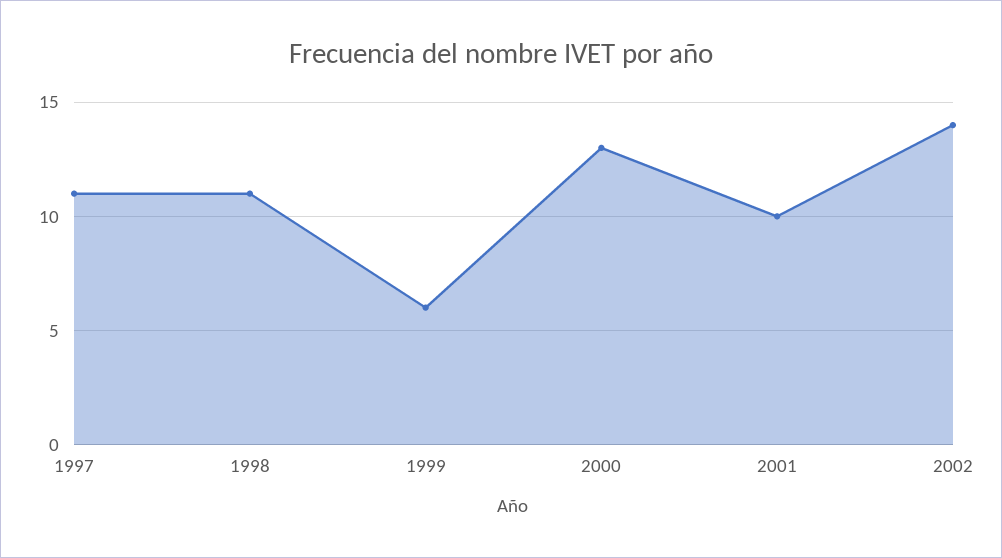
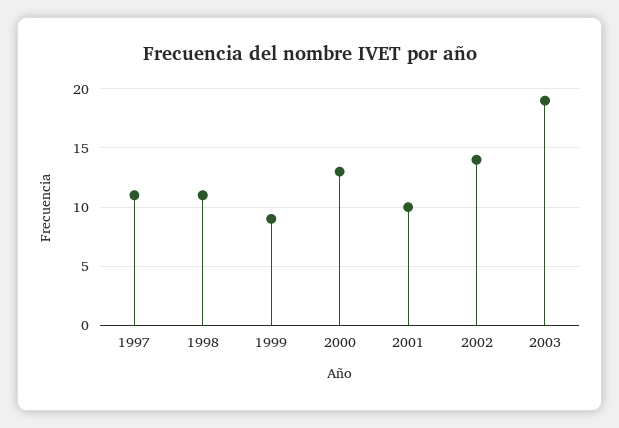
1999: 6 -> 9
2003: none -> 19

